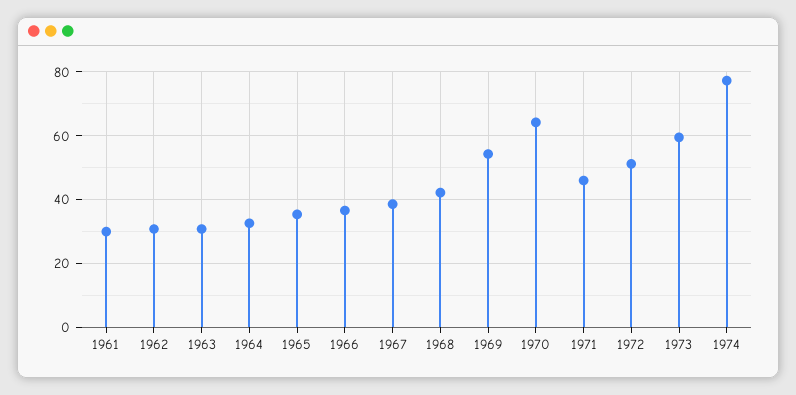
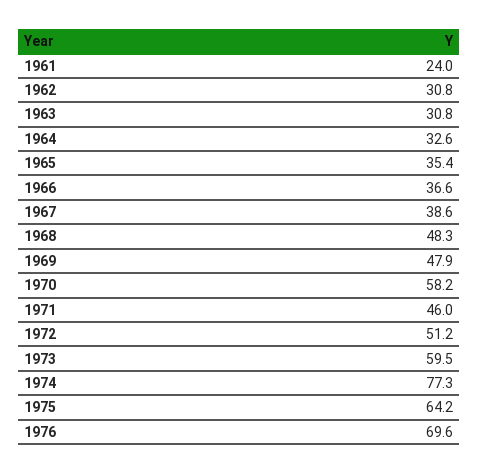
1961: 30 -> 24
1968: 42 -> 48.3
1969: 54 -> 47.9
1970: 64 -> 58.2
1975: none -> 64.2
1976: none -> 69.6

